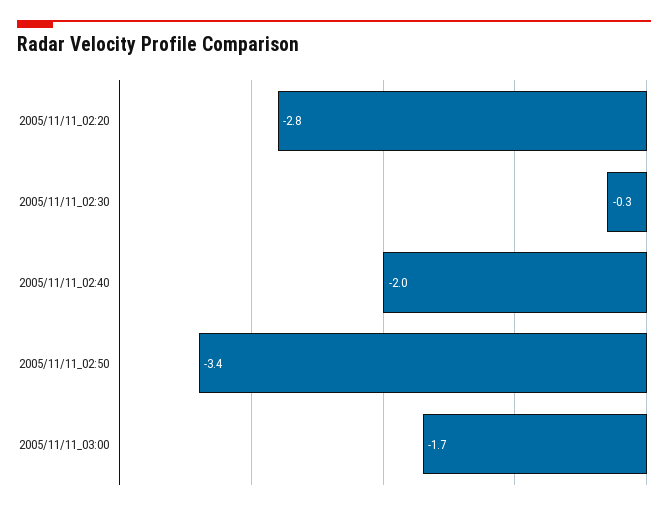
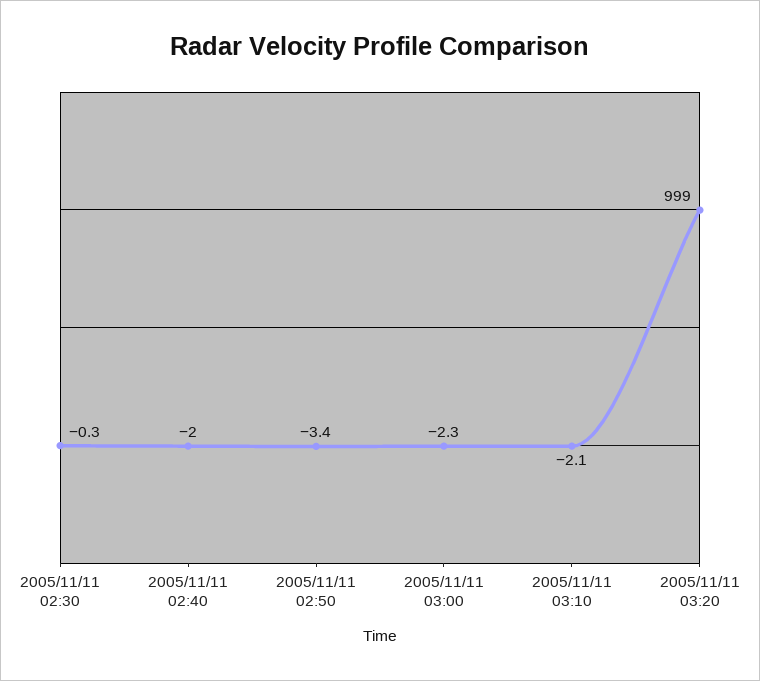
2005/11/11_02:20: -2.8 -> none
2005/11/11_03:00: -1.7 -> -2.3
2005/11/11 03:10: none -> -2.1
2005/11/11 03:20: none -> 999

